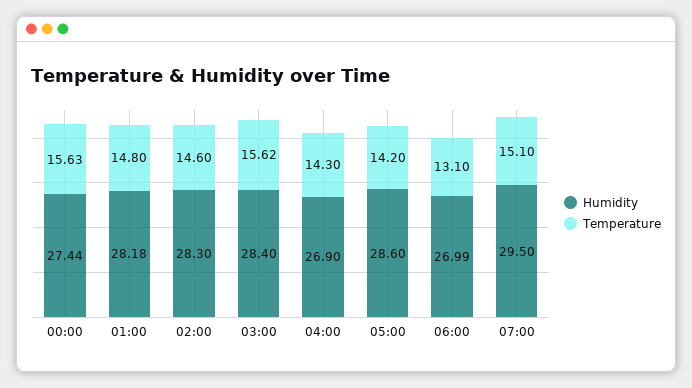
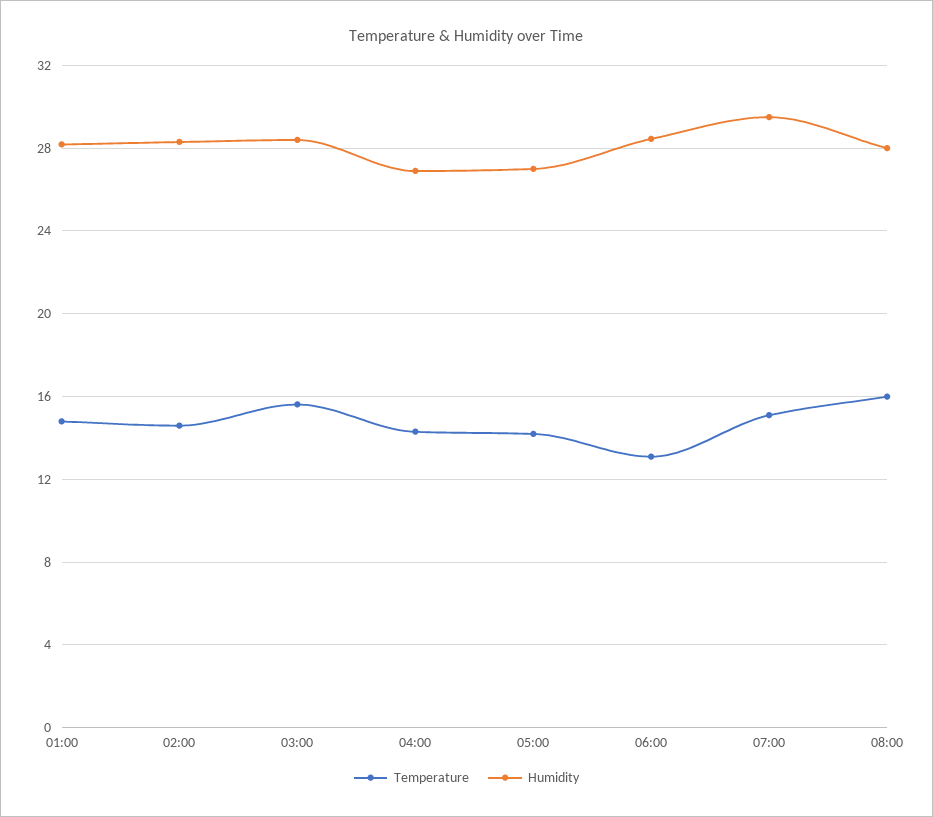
Humidity, 00:00: 27.44 -> none
Temperature, 00:00: 15.63 -> none
Humidity, 05:00: 28.6 -> 27
Humidity, 06:00: 26.99 -> 28.5
Temperature, 08:00: none -> 16
Humidity, 08:00: none -> 28

